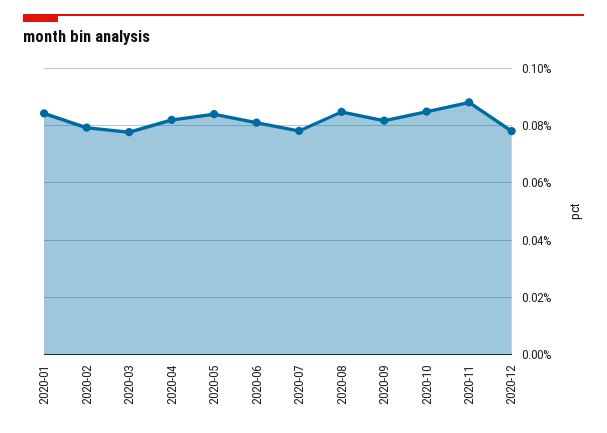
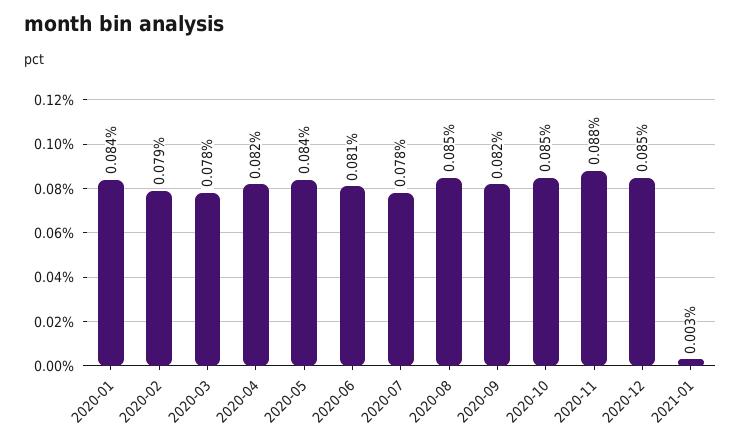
2020-12: 0.0775 -> 0.085
2021-01: none -> 0.003

